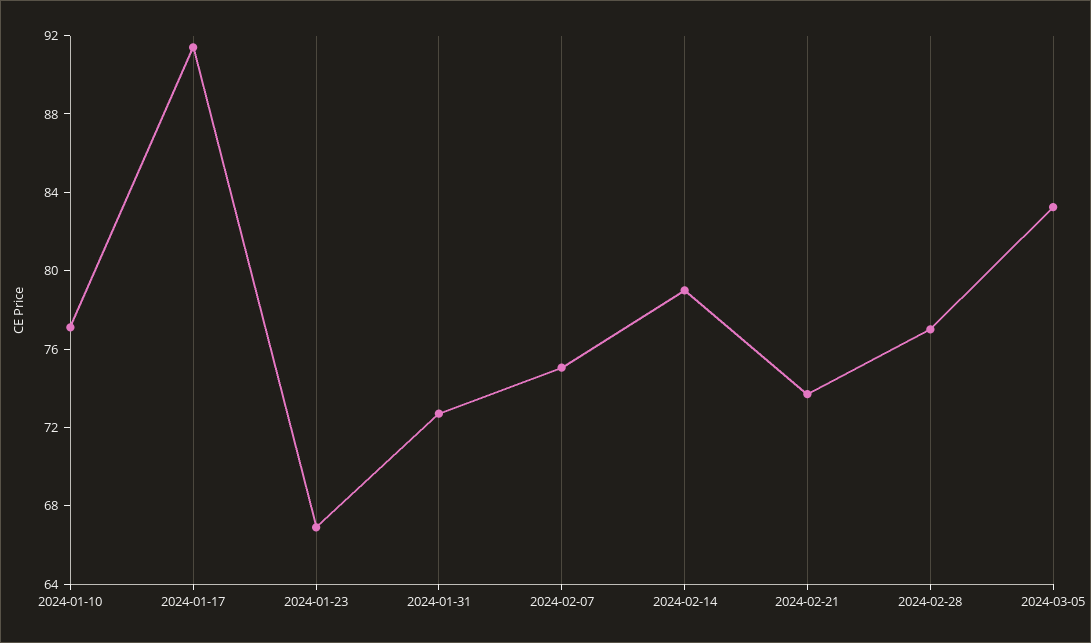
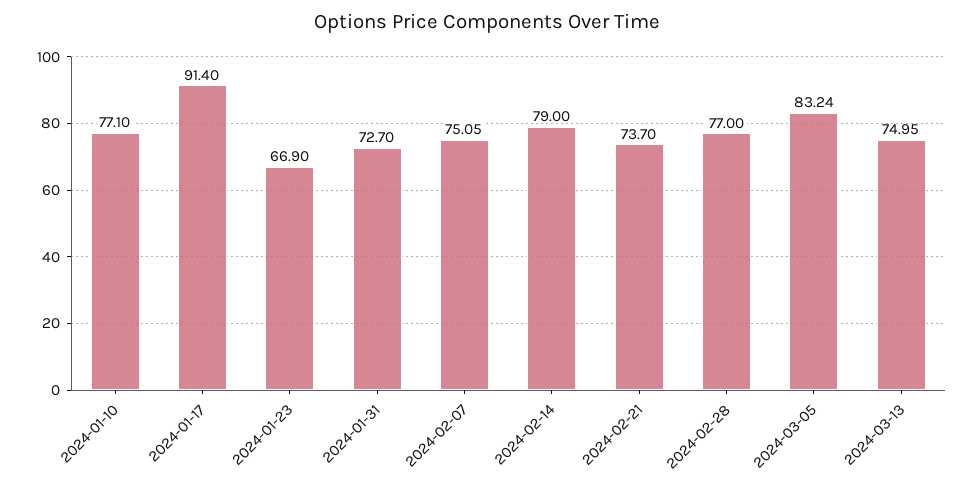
2024-03-13: none -> 74.95

